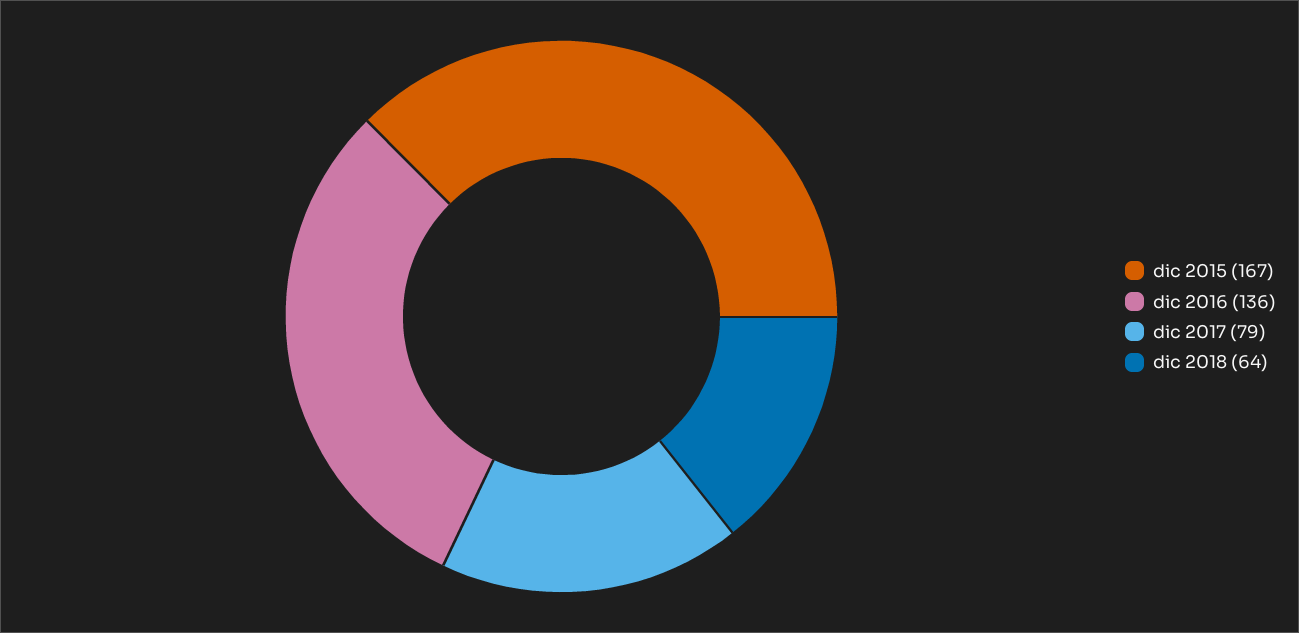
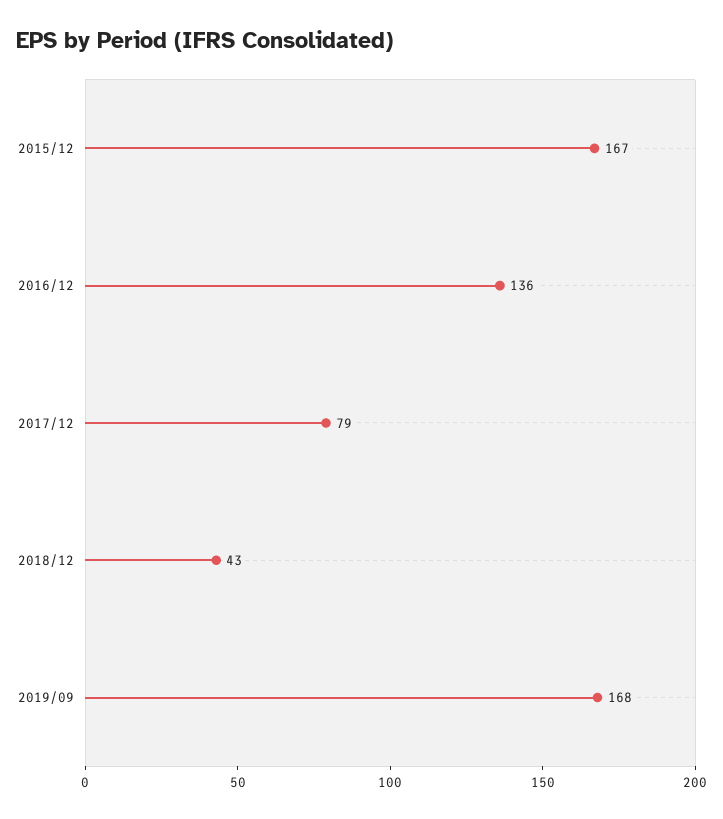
dic 2018: 64 -> 43
2019/09: none -> 168

